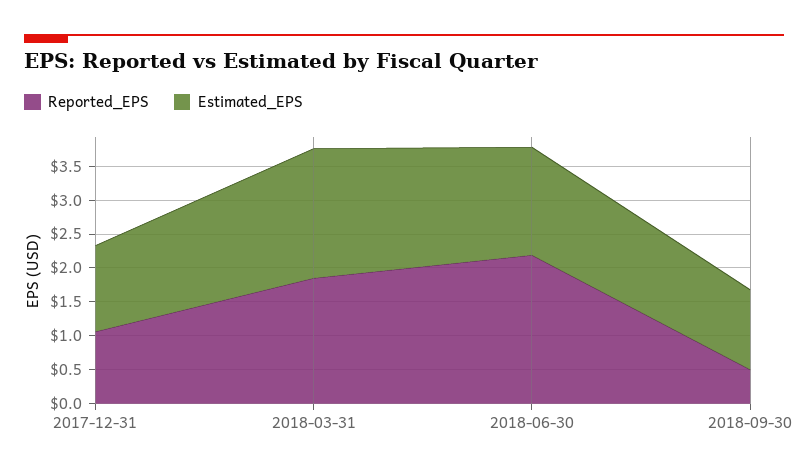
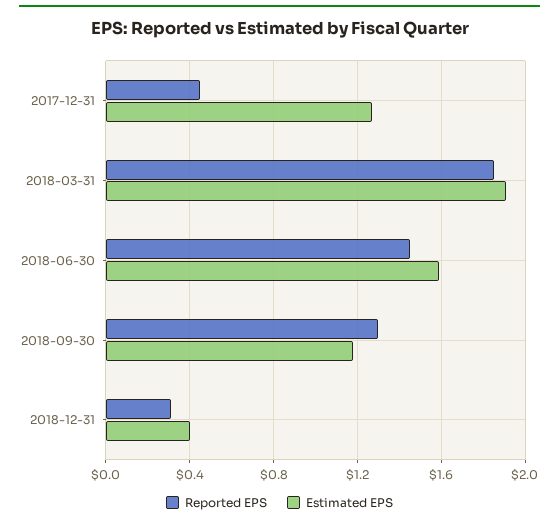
Reported_EPS, 2017-12-31: 1 -> 0.45
Reported_EPS, 2018-06-30: 2.25 -> 1.45
Reported_EPS, 2018-09-30: 0.5 -> 1.3
Reported_EPS, 2018-12-31: none -> 0.3
Estimated_EPS, 2018-12-31: none -> 0.4

